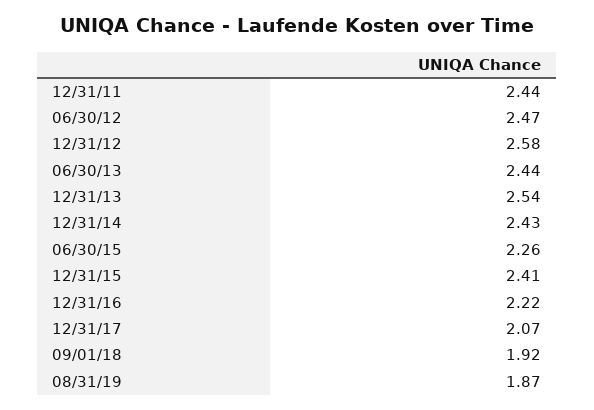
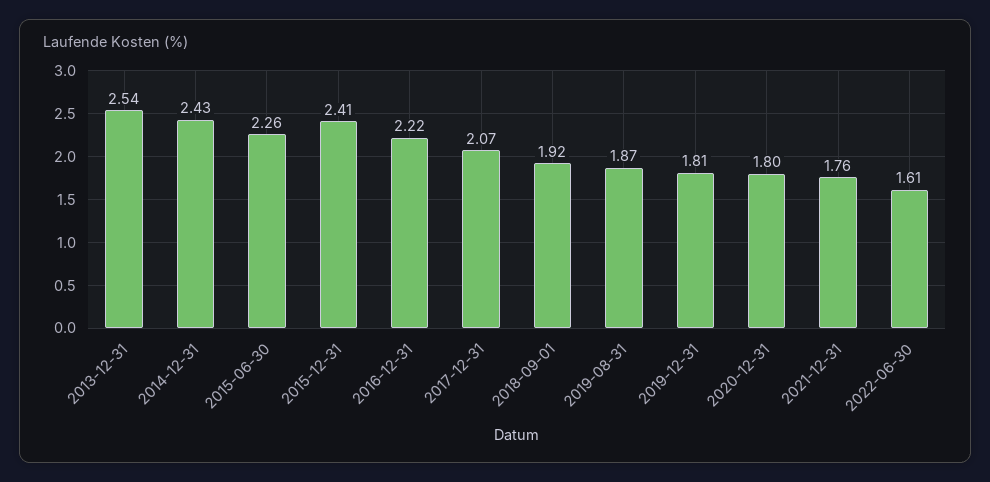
12/31/11: 2.44 -> none
06/30/12: 2.47 -> none
12/31/12: 2.58 -> none
06/30/13: 2.44 -> none
2019-12-31: none -> 1.81
2020-12-31: none -> 1.8
2021-12-31: none -> 1.76
2022-06-30: none -> 1.61

